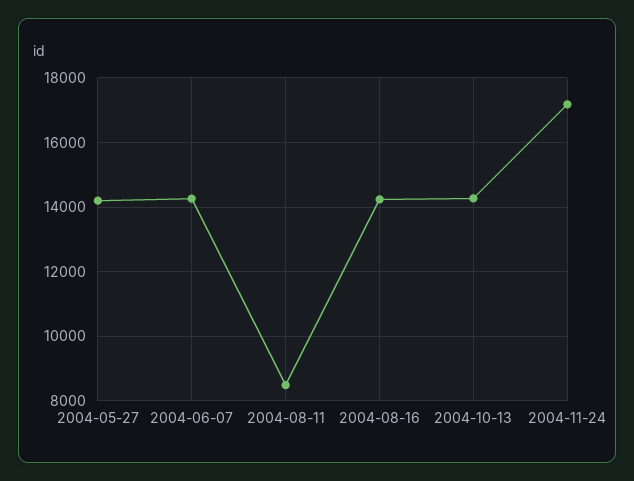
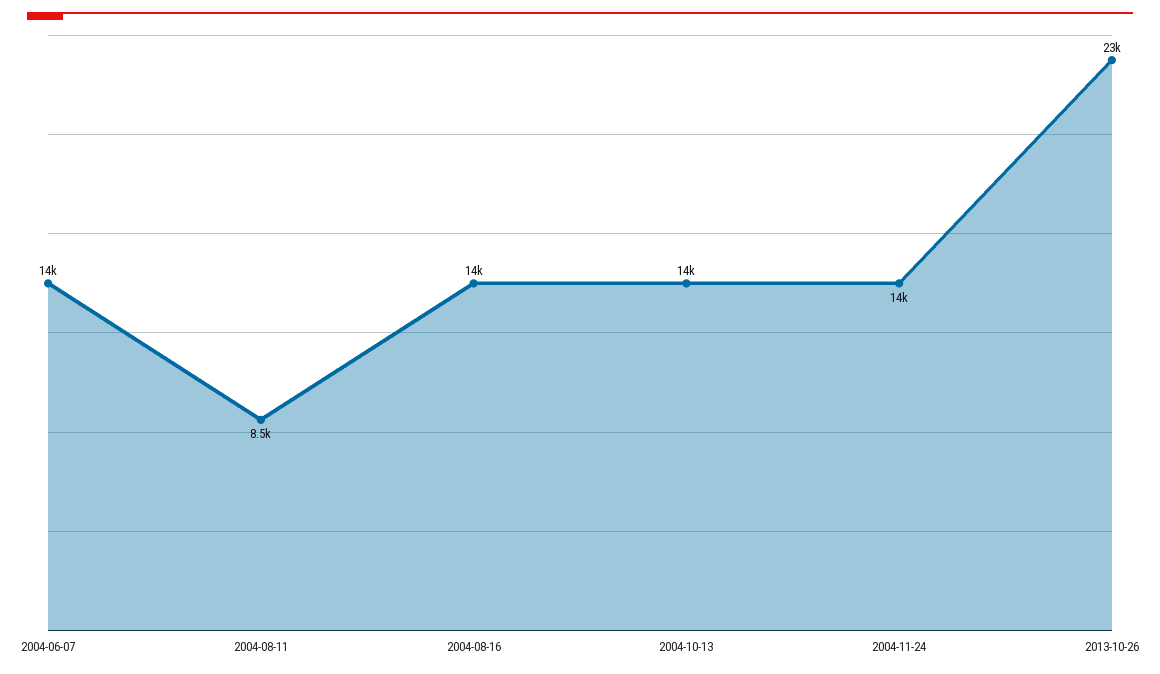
2004-05-27: 14200 -> none
2004-11-24: 17200 -> 14000
2013-10-26: none -> 23000

